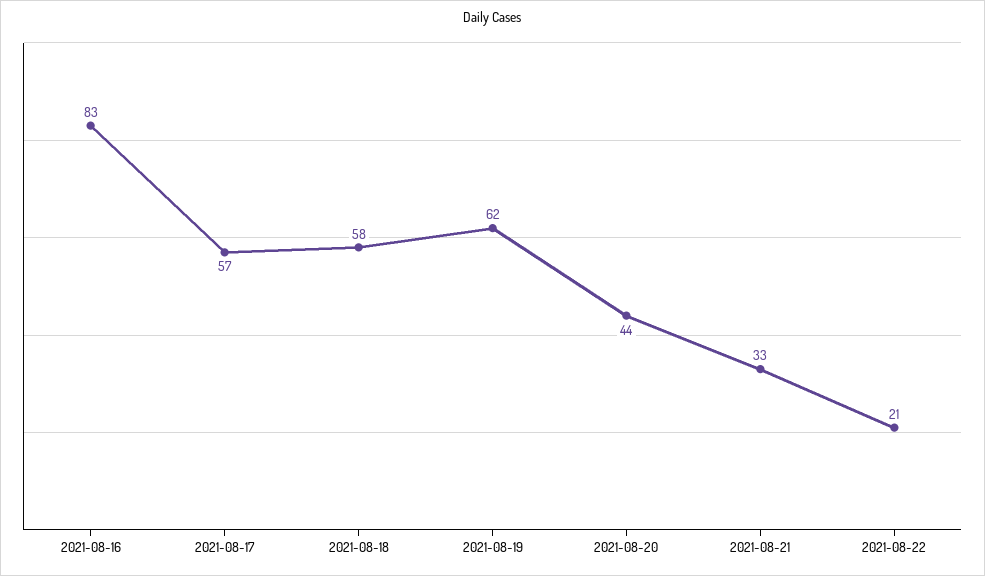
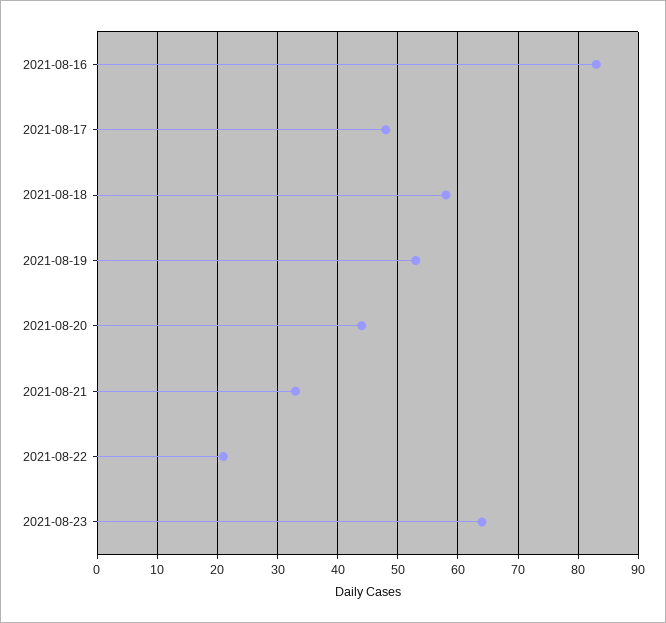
2021-08-17: 57 -> 48
2021-08-19: 62 -> 53
2021-08-23: none -> 64

